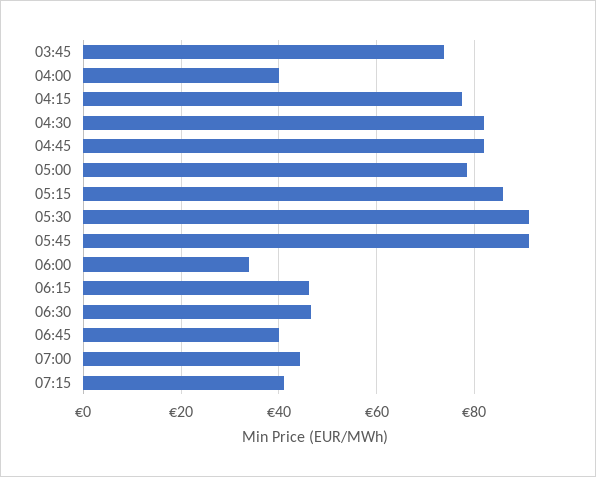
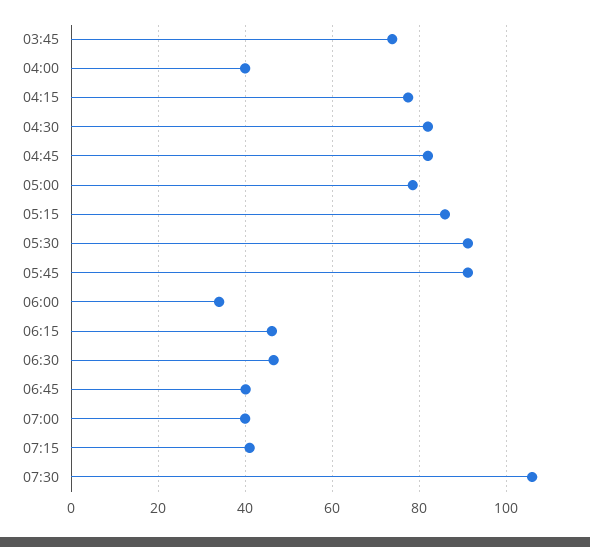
07:00: 44 -> 40
07:30: none -> 106

